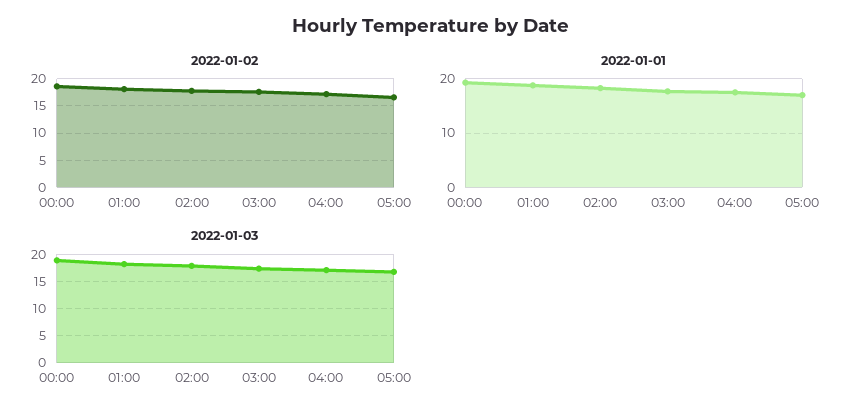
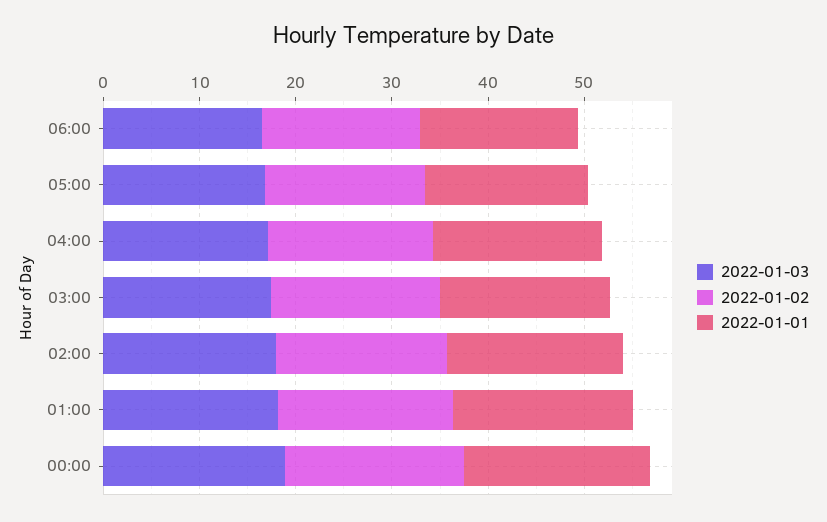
2022-01-03, 06:00: none -> 16
2022-01-02, 06:00: none -> 16
2022-01-01, 06:00: none -> 16

